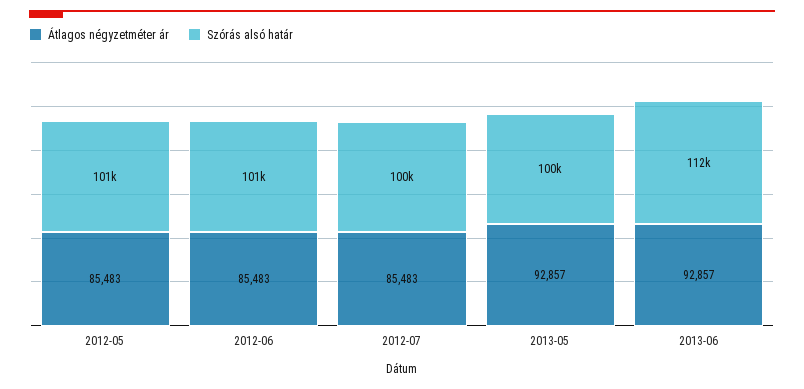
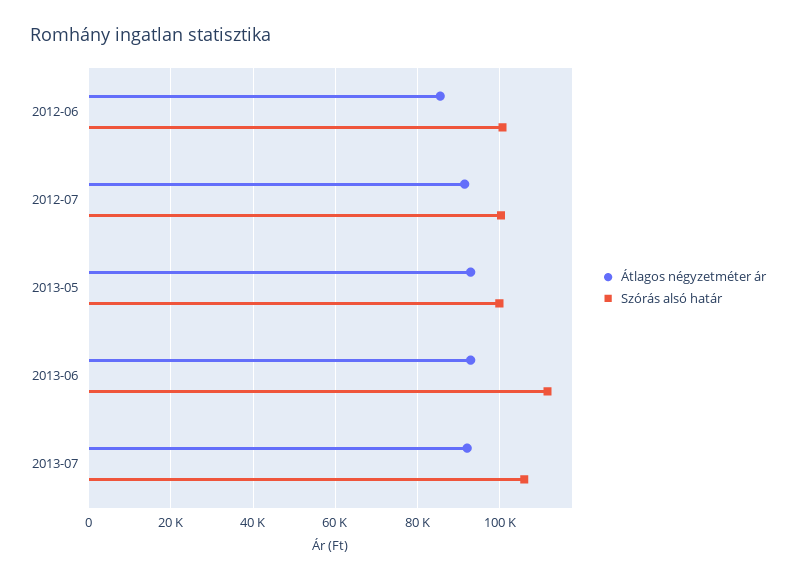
Átlagos négyzetméter ár, 2012-05: 85483 -> none
Szórás alsó határ, 2012-05: 101000 -> none
Átlagos négyzetméter ár, 2012-07: 85483 -> 92000
Átlagos négyzetméter ár, 2013-07: none -> 92000
Szórás alsó határ, 2013-07: none -> 106000

